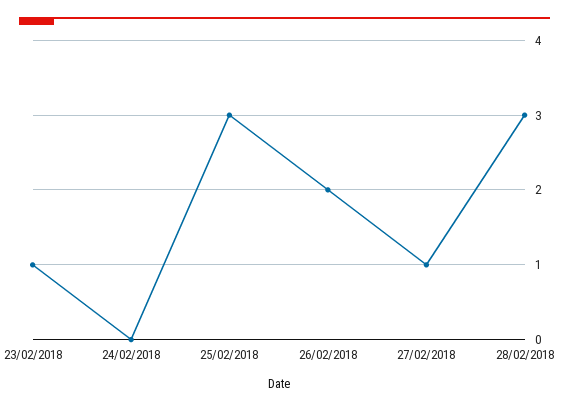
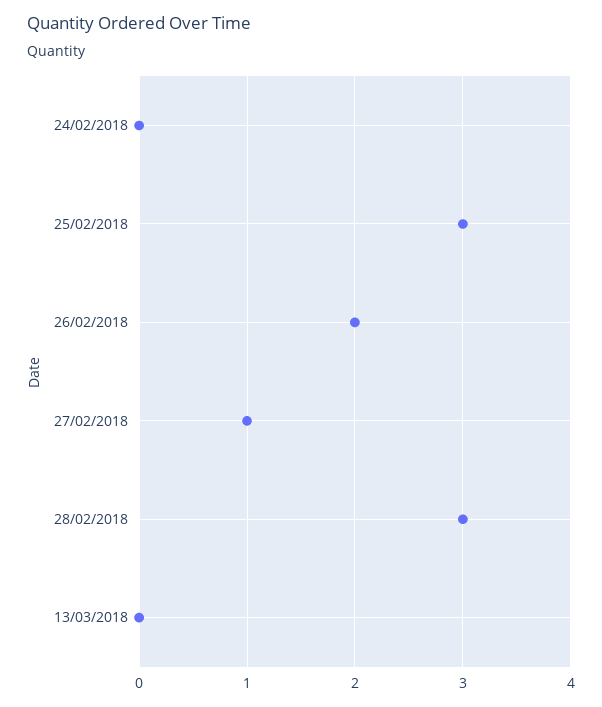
23/02/2018: 1 -> none
13/03/2018: none -> 0

